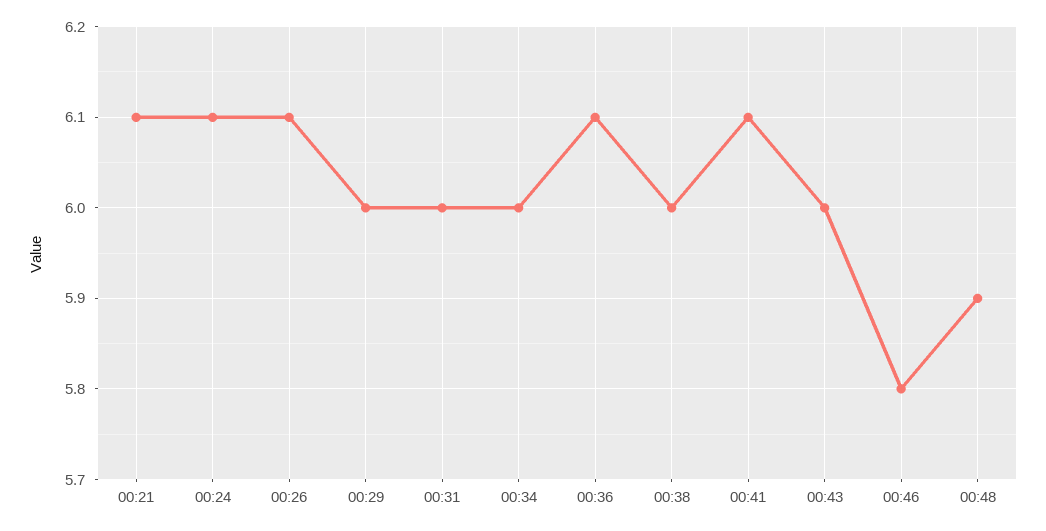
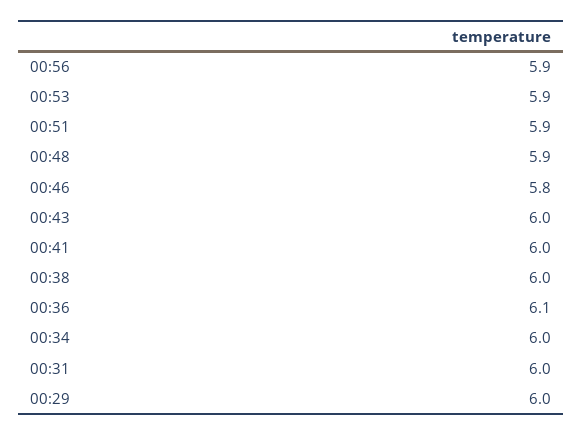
00:21: 6.1 -> none
00:24: 6.1 -> none
00:26: 6.1 -> none
00:41: 6.1 -> 6
00:56: none -> 5.9
00:53: none -> 5.9
00:51: none -> 5.9

